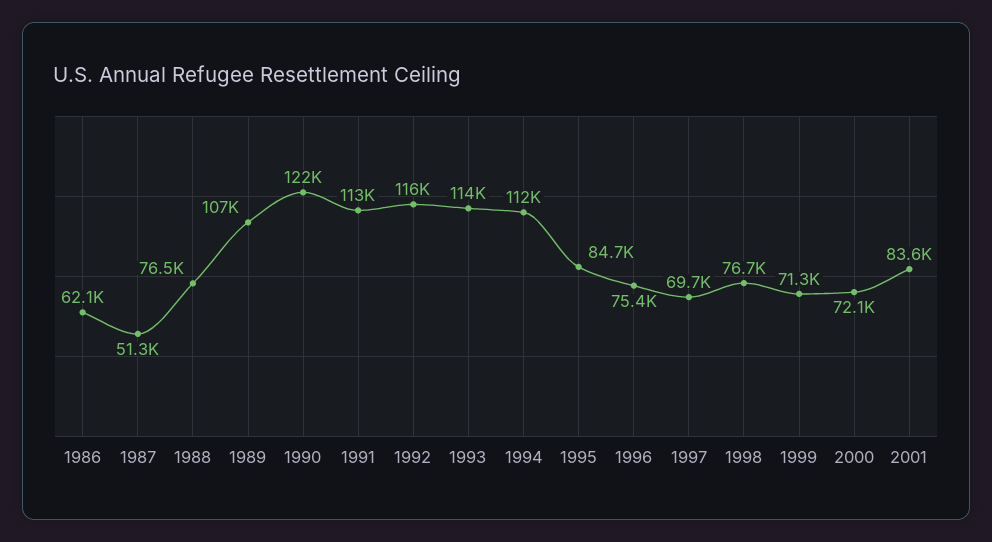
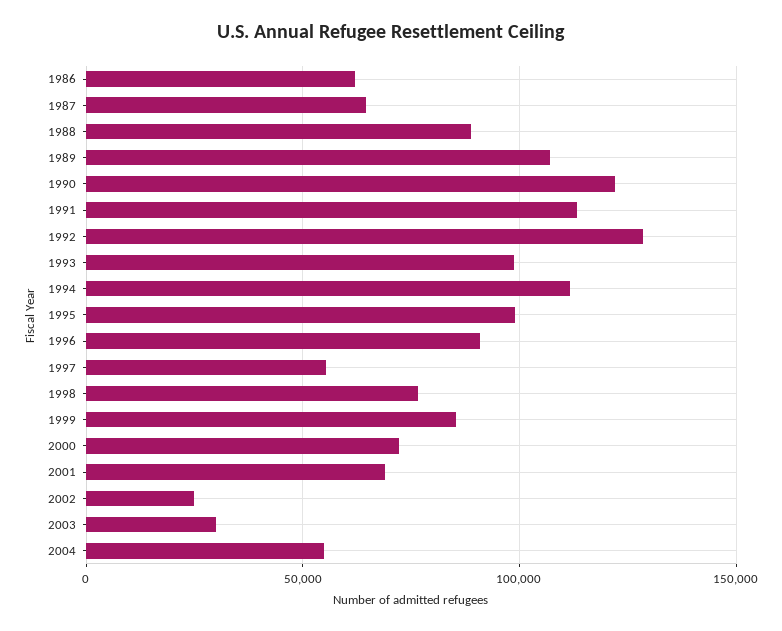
1987: 51300 -> 65000
1988: 76500 -> 90000
1992: 116000 -> 130000
1993: 114000 -> 100000
1995: 84700 -> 100000
1996: 75400 -> 90000
1997: 69700 -> 55000
1999: 71300 -> 85000
2001: 83600 -> 70000
2002: none -> 25000
2003: none -> 30000
2004: none -> 55000

